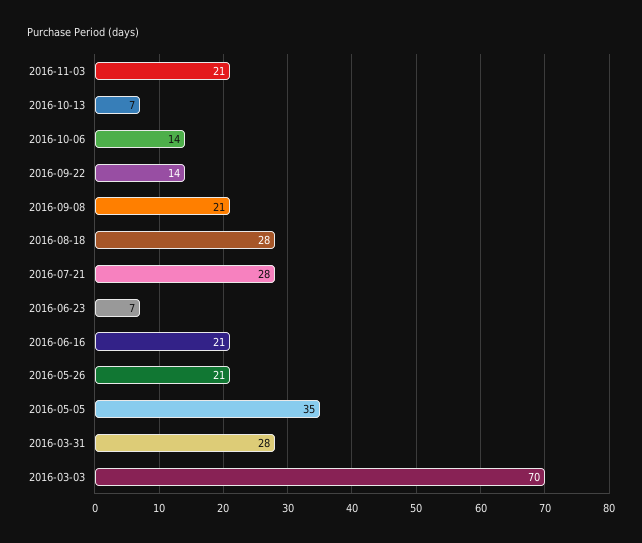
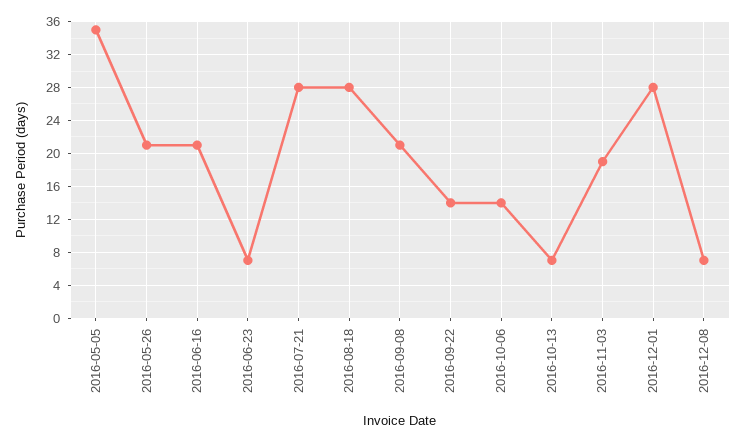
2016-11-03: 21 -> 19
2016-03-31: 28 -> none
2016-03-03: 70 -> none
2016-12-01: none -> 28
2016-12-08: none -> 7

